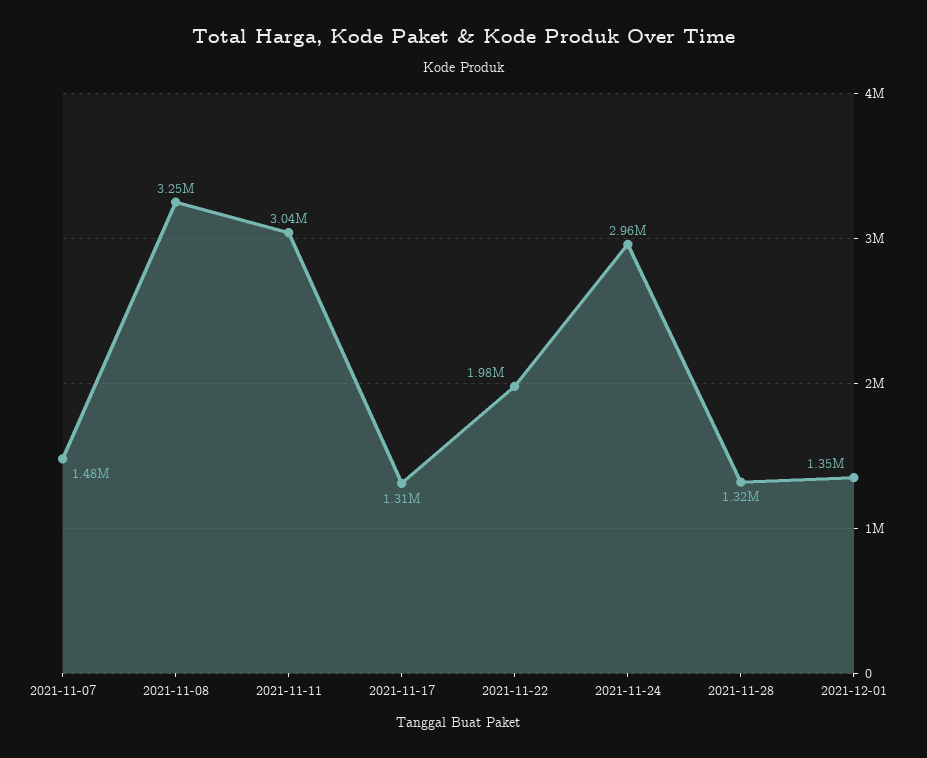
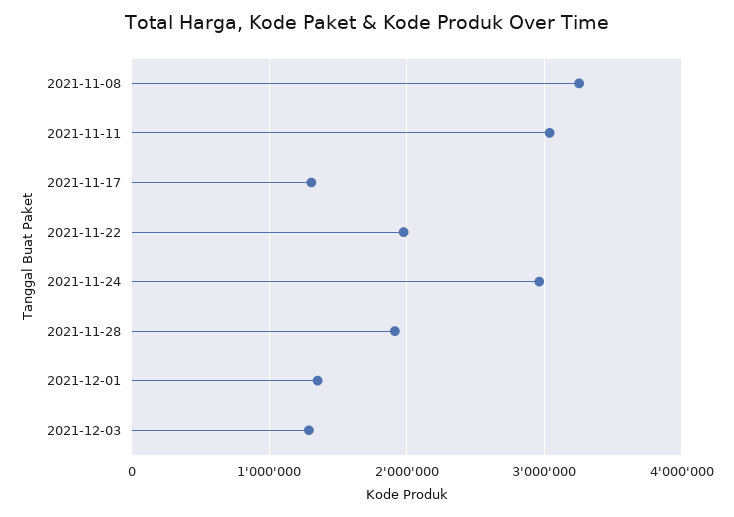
2021-11-07: 1480000 -> none
2021-11-28: 1320000 -> 1900000
2021-12-03: none -> 1300000

